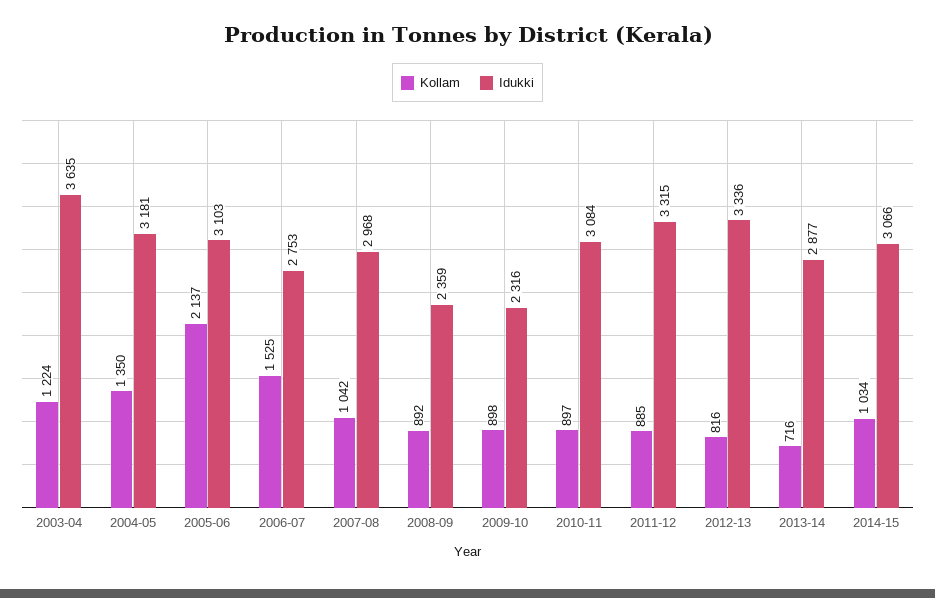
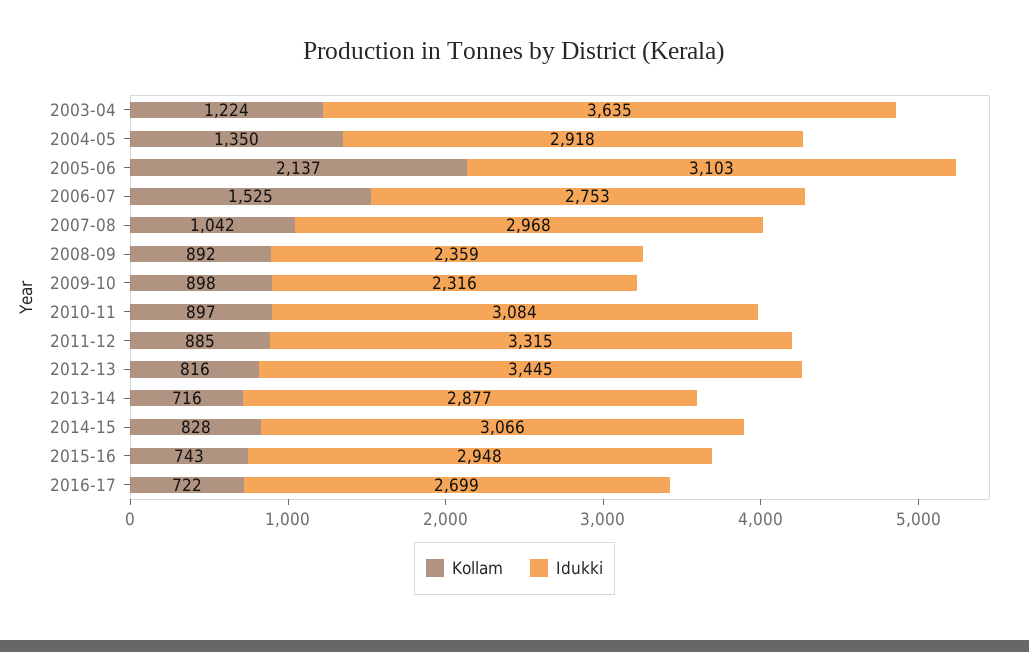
Idukki, 2004-05: 3181 -> 2918
Idukki, 2012-13: 3336 -> 3445
Kollam, 2014-15: 1034 -> 828
Kollam, 2015-16: none -> 743
Idukki, 2015-16: none -> 2948
Kollam, 2016-17: none -> 722
Idukki, 2016-17: none -> 2699

